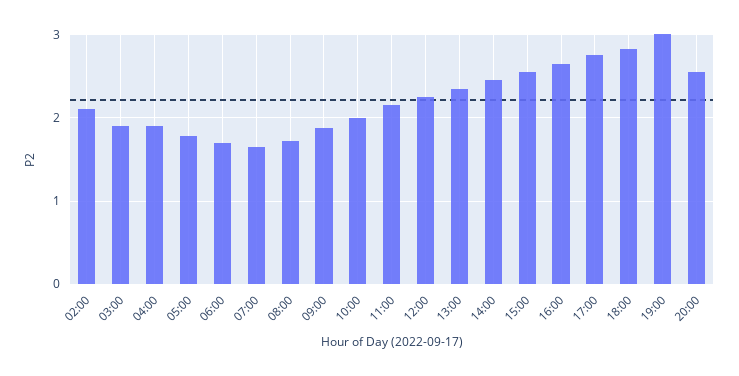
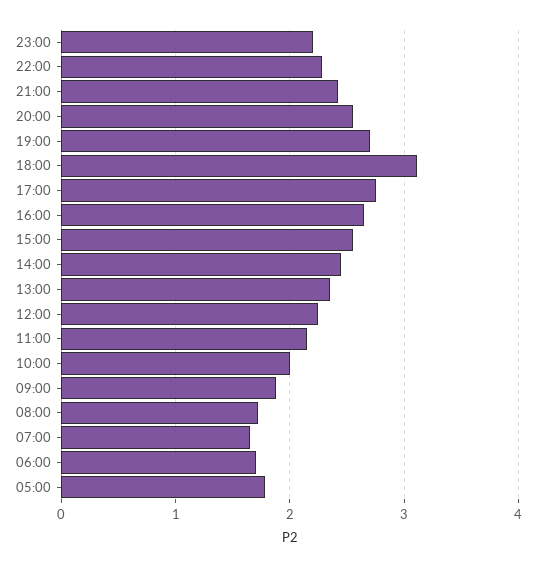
02:00: 2.1 -> none
03:00: 1.9 -> none
04:00: 1.9 -> none
18:00: 2.8 -> 3.1
19:00: 3 -> 2.7
23:00: none -> 2.2
22:00: none -> 2.3
21:00: none -> 2.4

